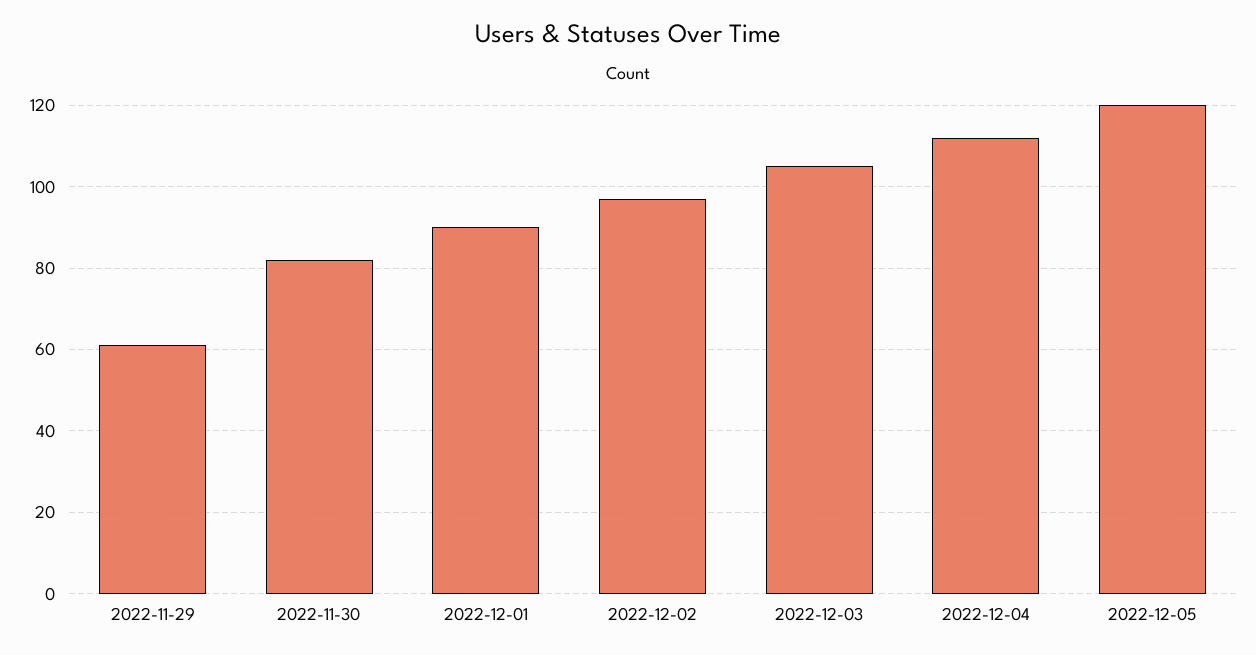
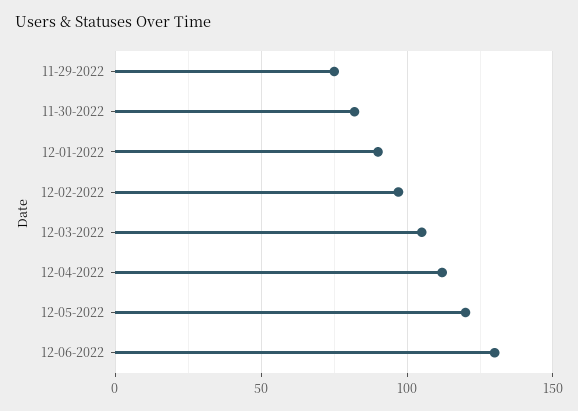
2022-11-29: 60 -> 75
12-06-2022: none -> 130

